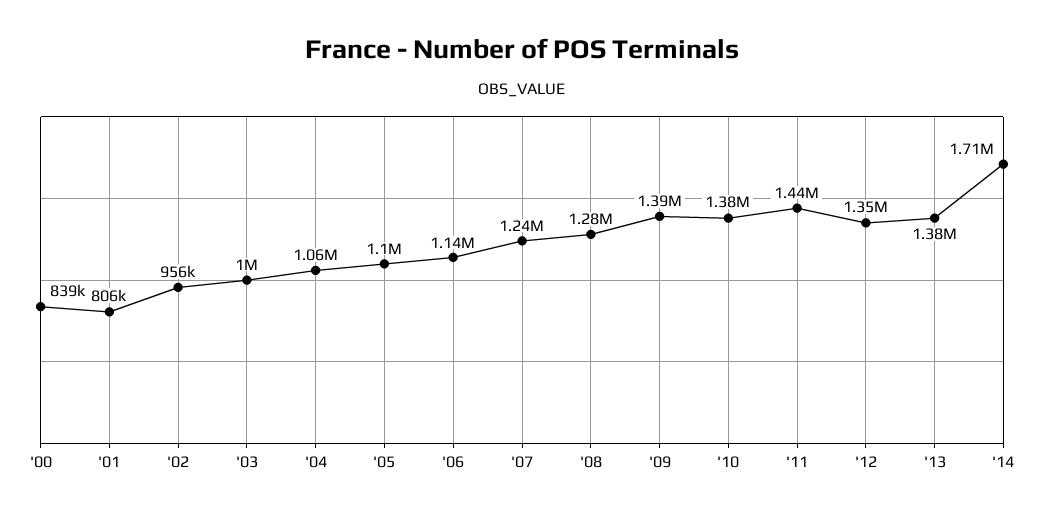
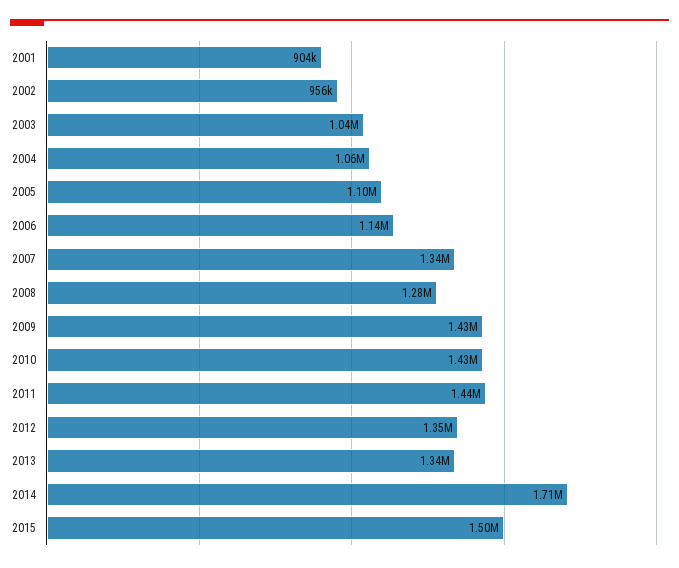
'00: 839000 -> none
'01: 806000 -> 904000
'03: 1000000 -> 1040000
'07: 1240000 -> 1340000
'09: 1390000 -> 1430000
'10: 1380000 -> 1430000
'13: 1380000 -> 1340000
2015: none -> 1500000

